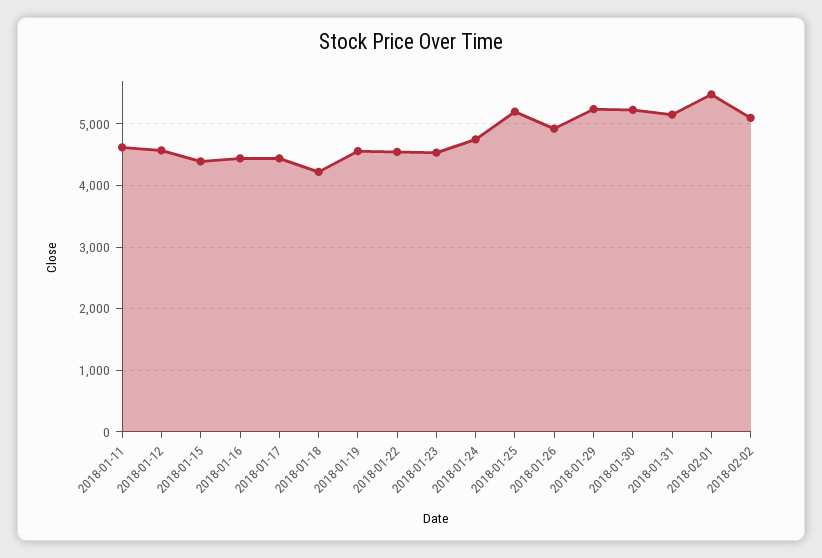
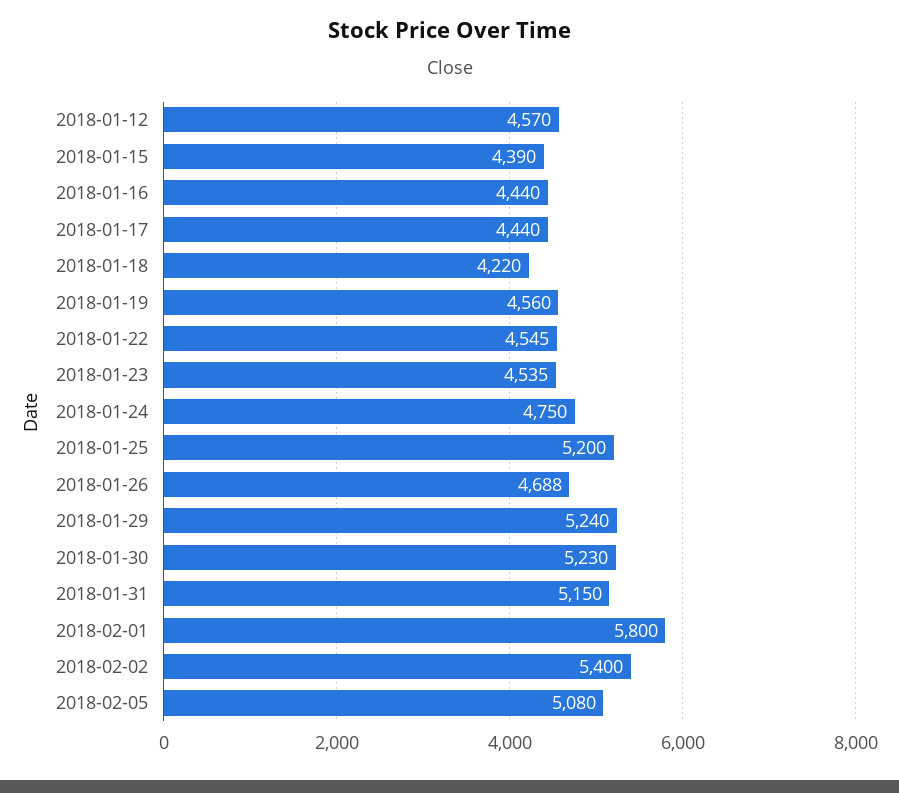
2018-01-11: 4600 -> none
2018-01-26: 4900 -> 4688
2018-02-01: 5500 -> 5800
2018-02-02: 5100 -> 5400
2018-02-05: none -> 5080

